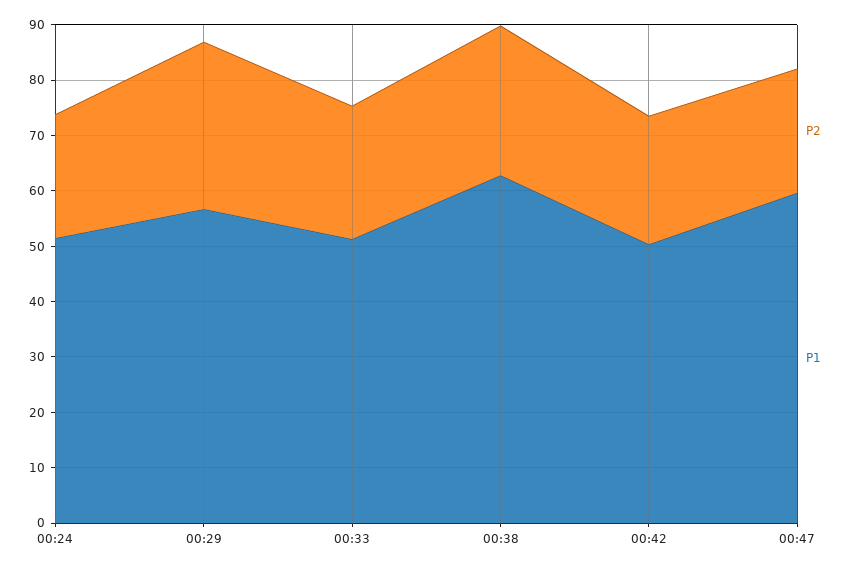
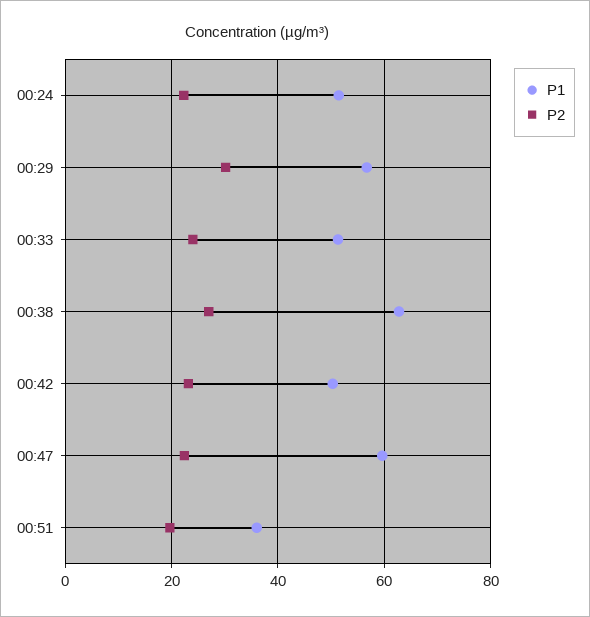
P1, 00:51: none -> 36
P2, 00:51: none -> 20

